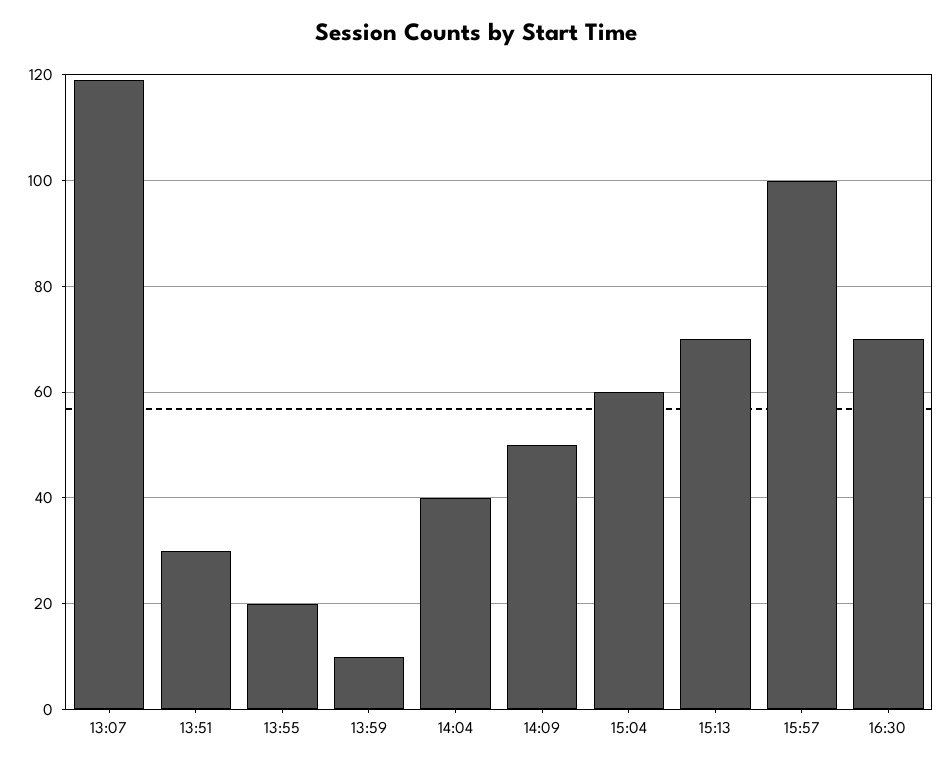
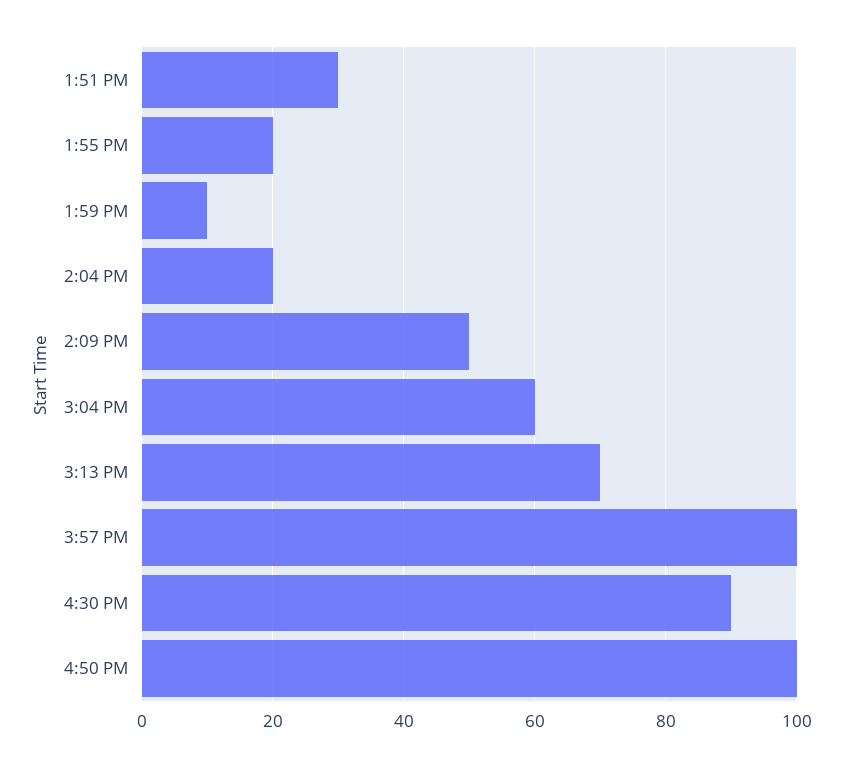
13:07: 120 -> none
14:04: 40 -> 20
16:30: 70 -> 90
4:50 PM: none -> 100

